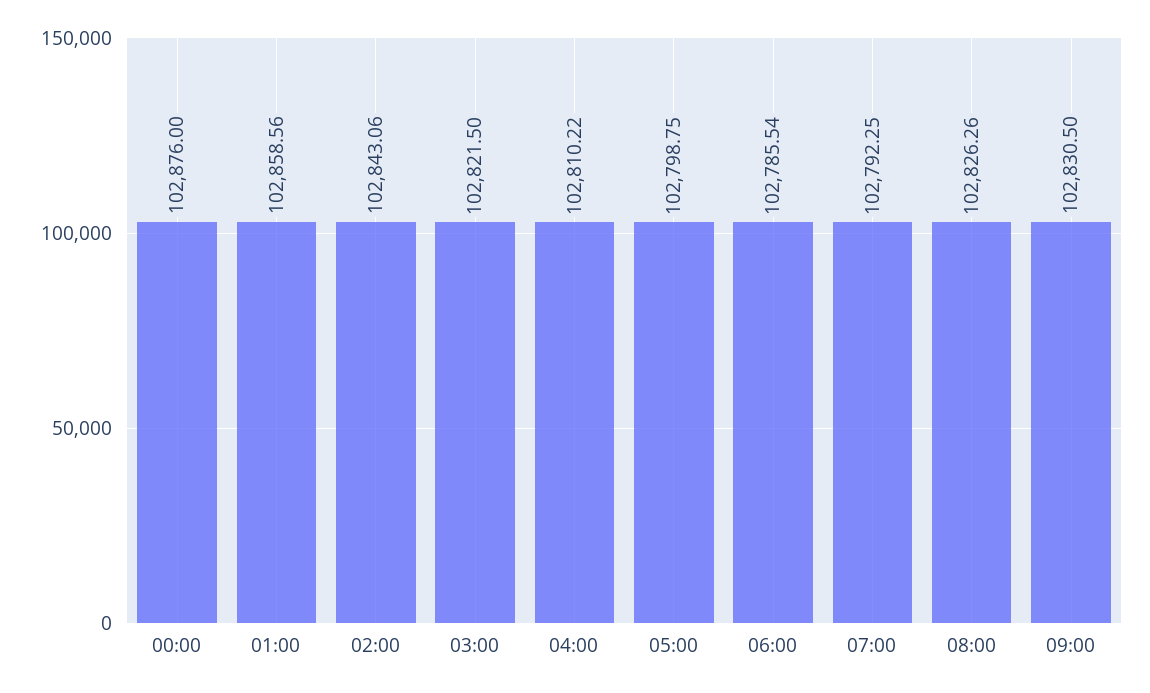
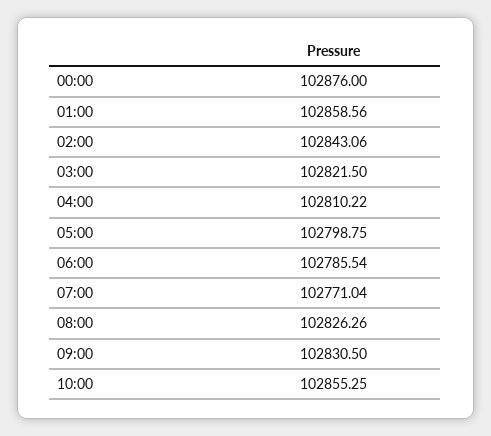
07:00: 102792.25 -> 102771.04
10:00: none -> 102855.25

